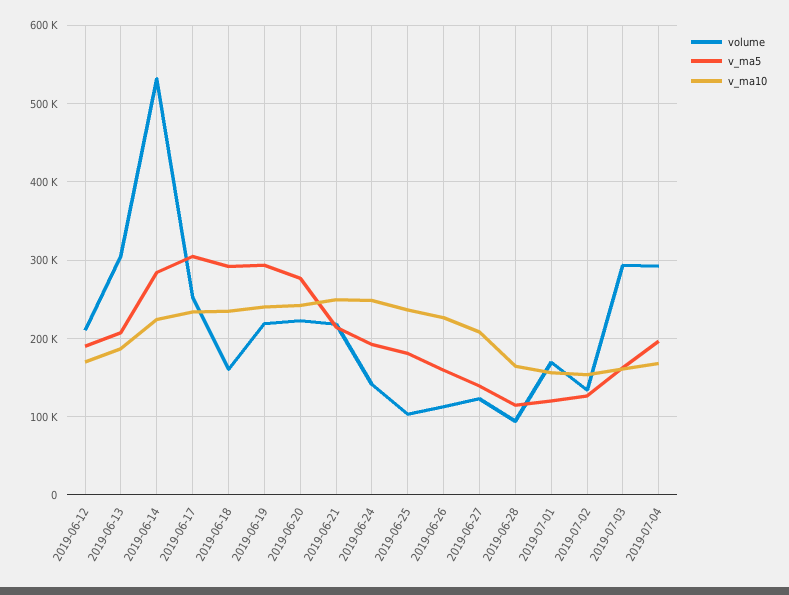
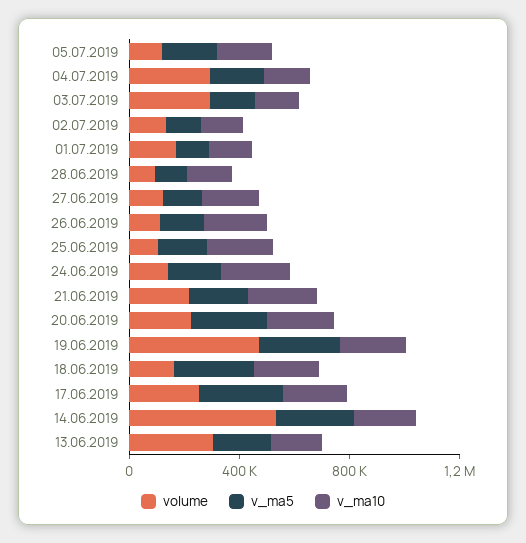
volume, 2019-06-12: 210000 -> none
v_ma5, 2019-06-12: 190000 -> none
v_ma10, 2019-06-12: 170000 -> none
volume, 2019-06-19: 220000 -> 500000
volume, 05.07.2019: none -> 100000
v_ma5, 05.07.2019: none -> 200000
v_ma10, 05.07.2019: none -> 200000

